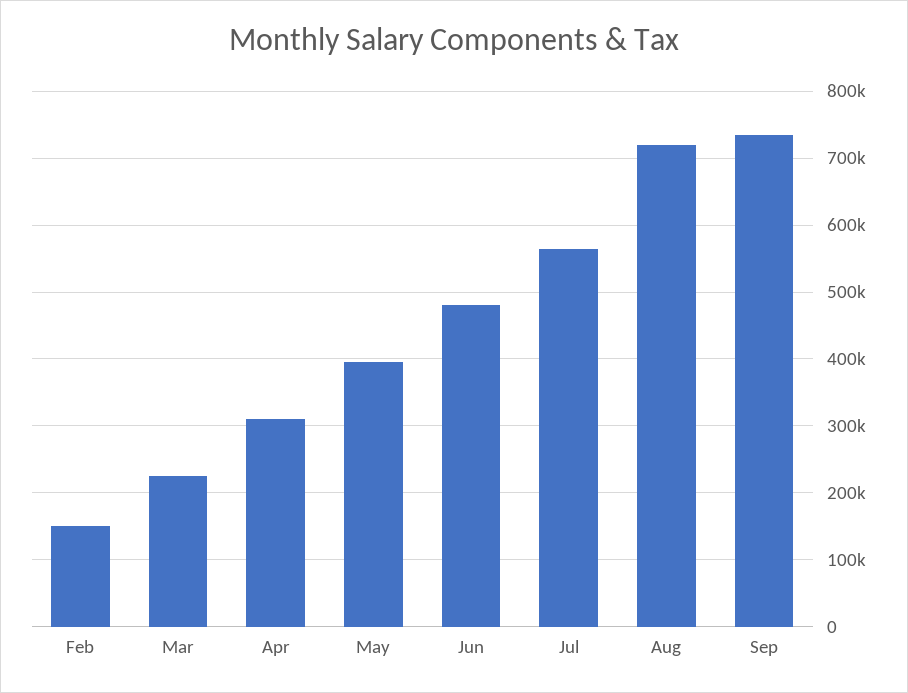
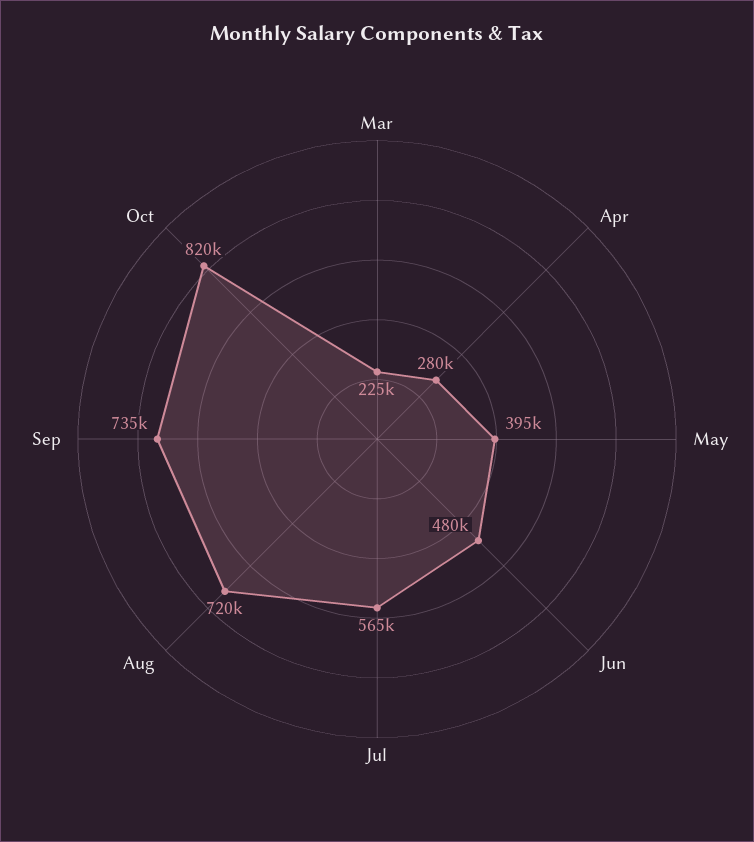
Feb: 150000 -> none
Apr: 310000 -> 280000
Oct: none -> 820000

